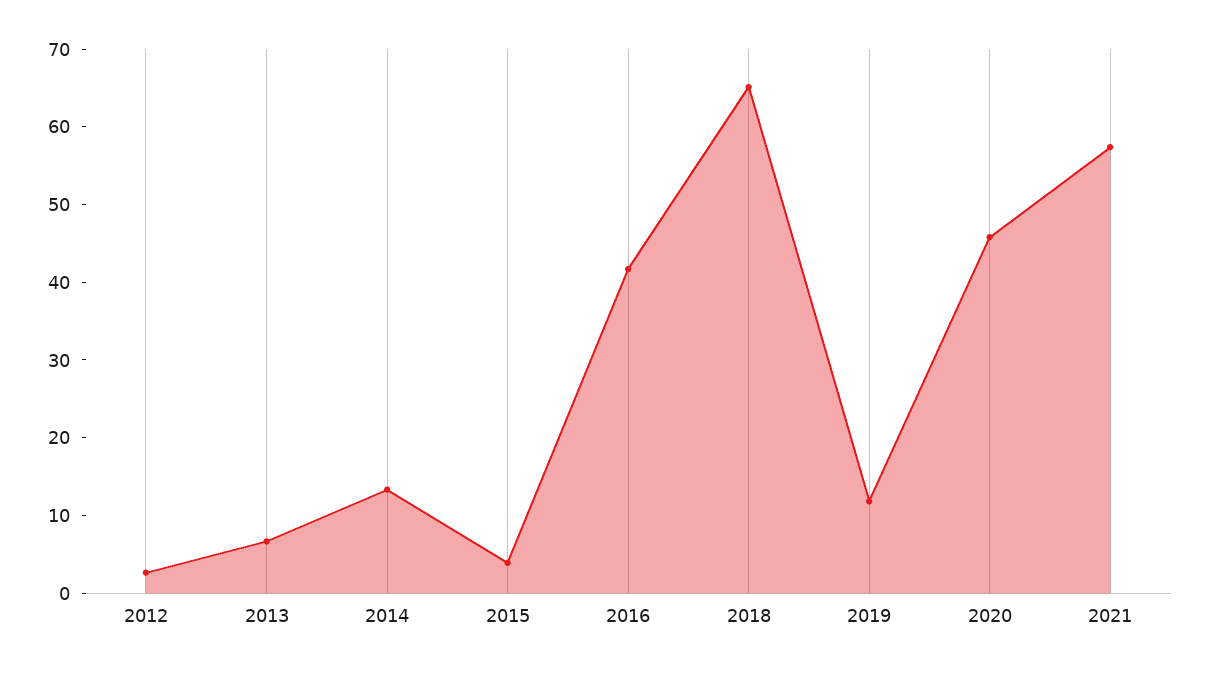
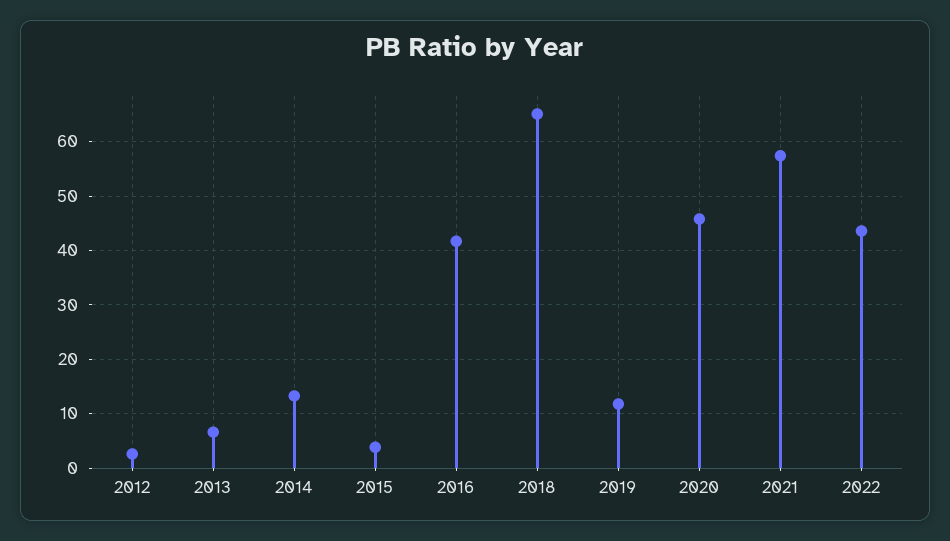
2022: none -> 44

